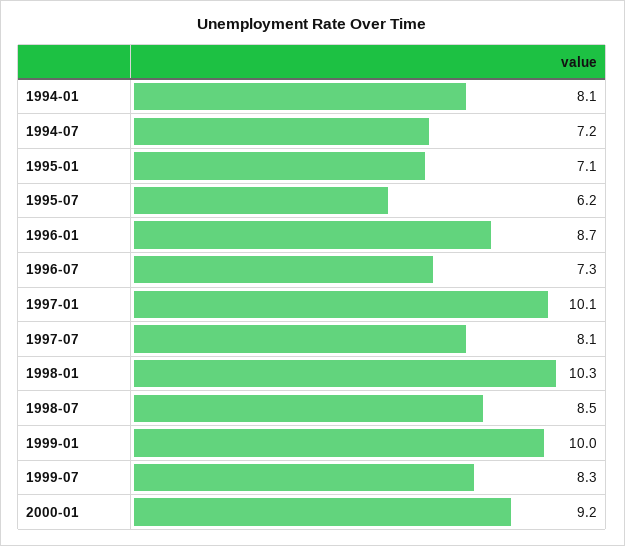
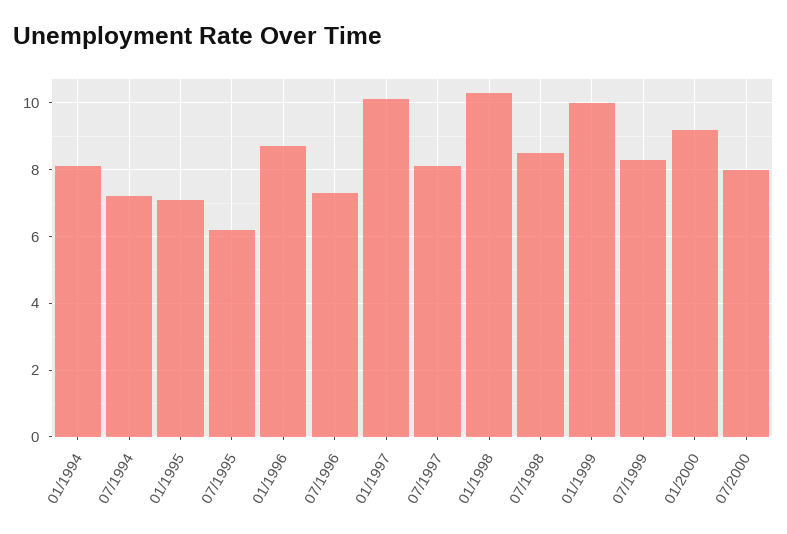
07/2000: none -> 8

